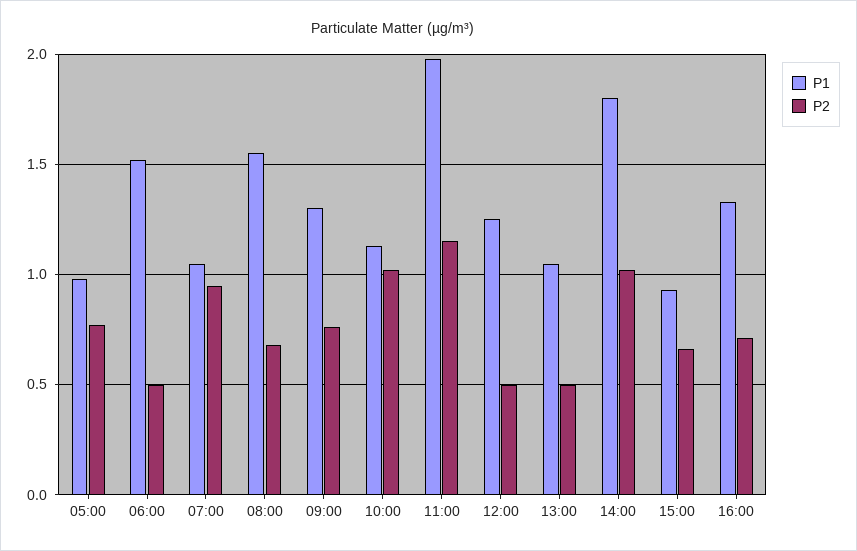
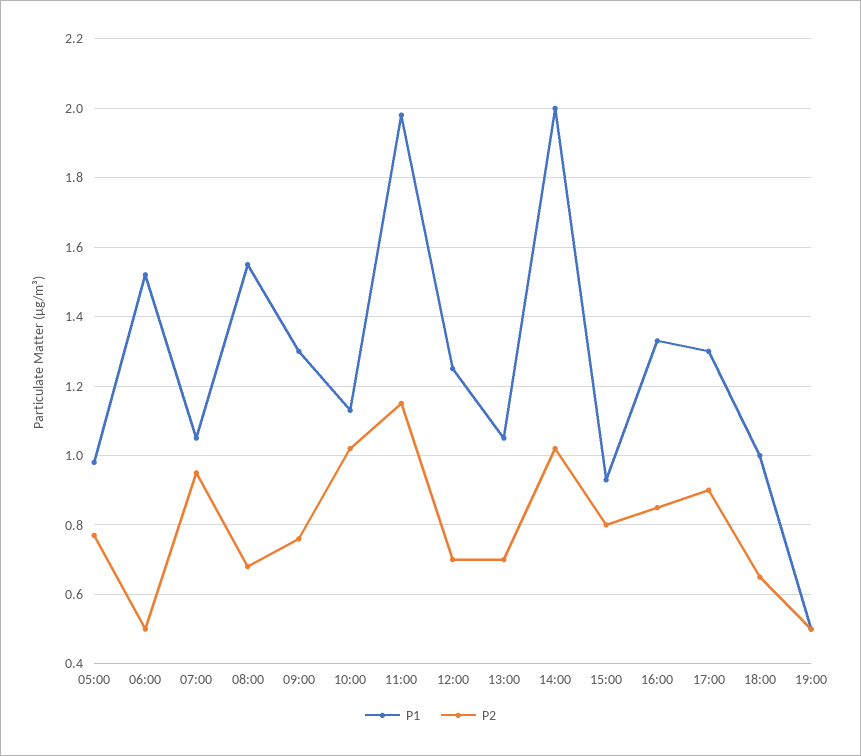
P2, 12:00: 0.5 -> 0.7
P2, 13:00: 0.5 -> 0.7
P1, 14:00: 1.8 -> 2
P2, 15:00: 0.65 -> 0.8
P2, 16:00: 0.7 -> 0.85
P1, 17:00: none -> 1.3
P2, 17:00: none -> 0.9
P1, 18:00: none -> 1
P2, 18:00: none -> 0.65
P1, 19:00: none -> 0.5
P2, 19:00: none -> 0.5

